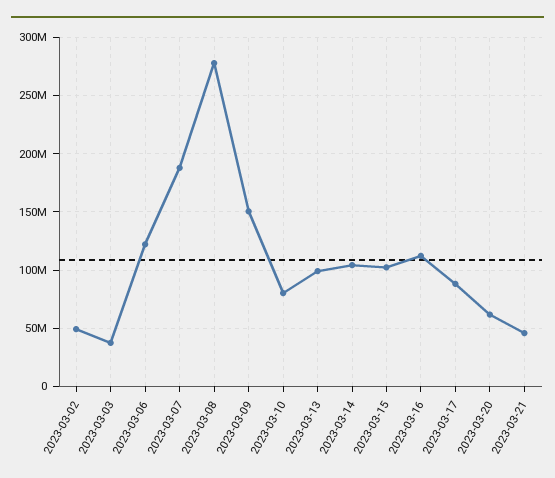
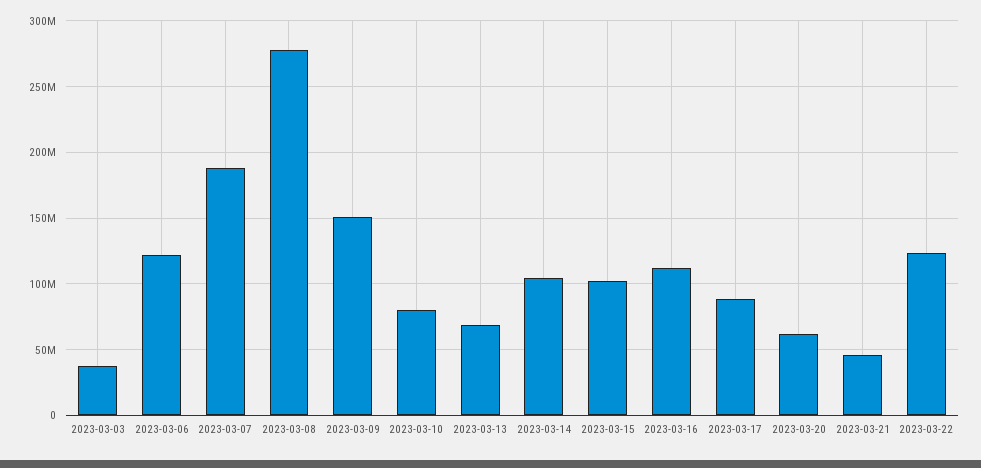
2023-03-02: 50000000 -> none
2023-03-13: 100000000 -> 70000000
2023-03-22: none -> 125000000

